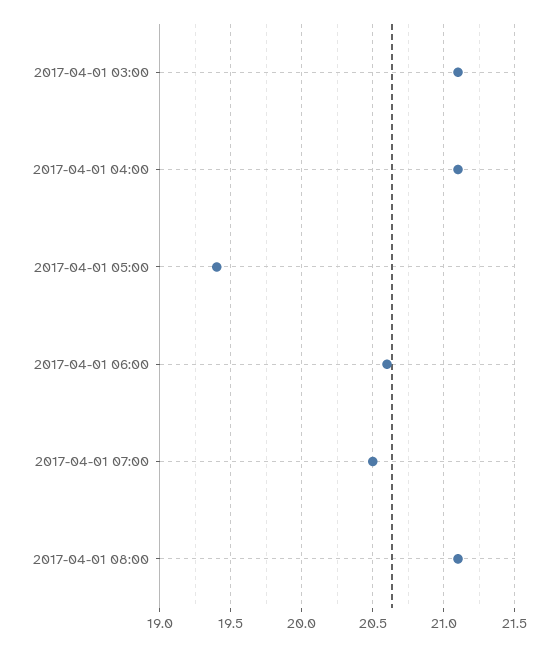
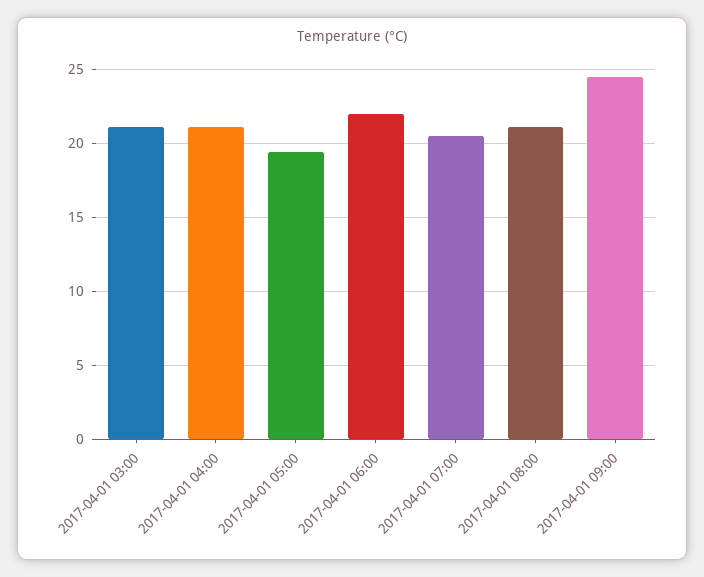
2017-04-01 06:00: 20.6 -> 22
2017-04-01 09:00: none -> 24.5

